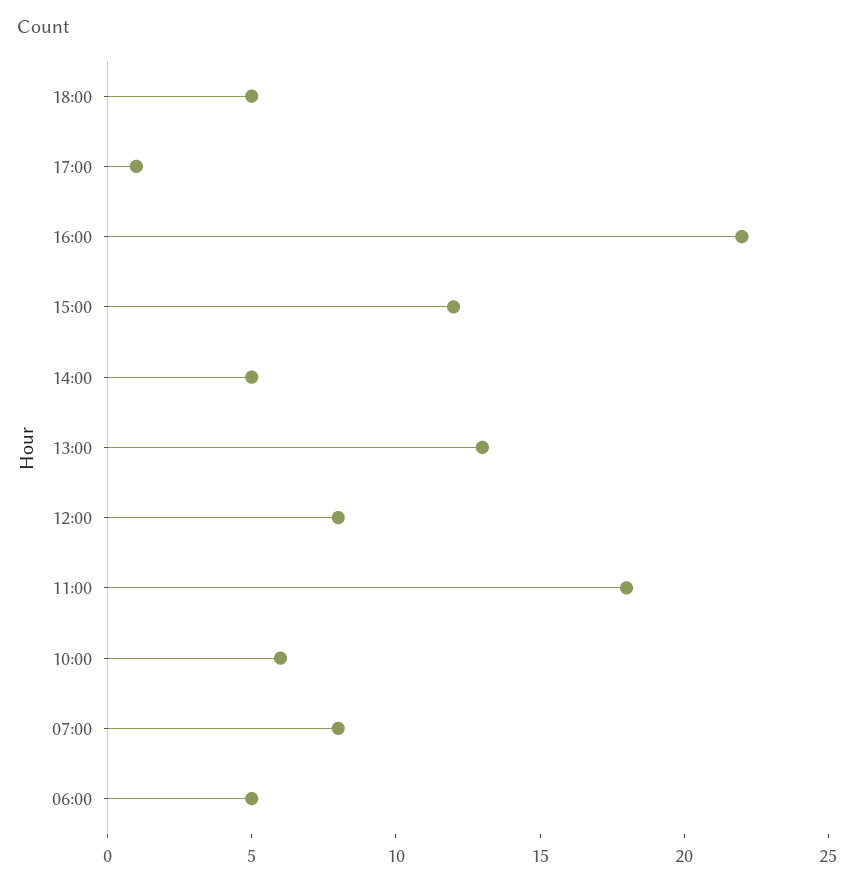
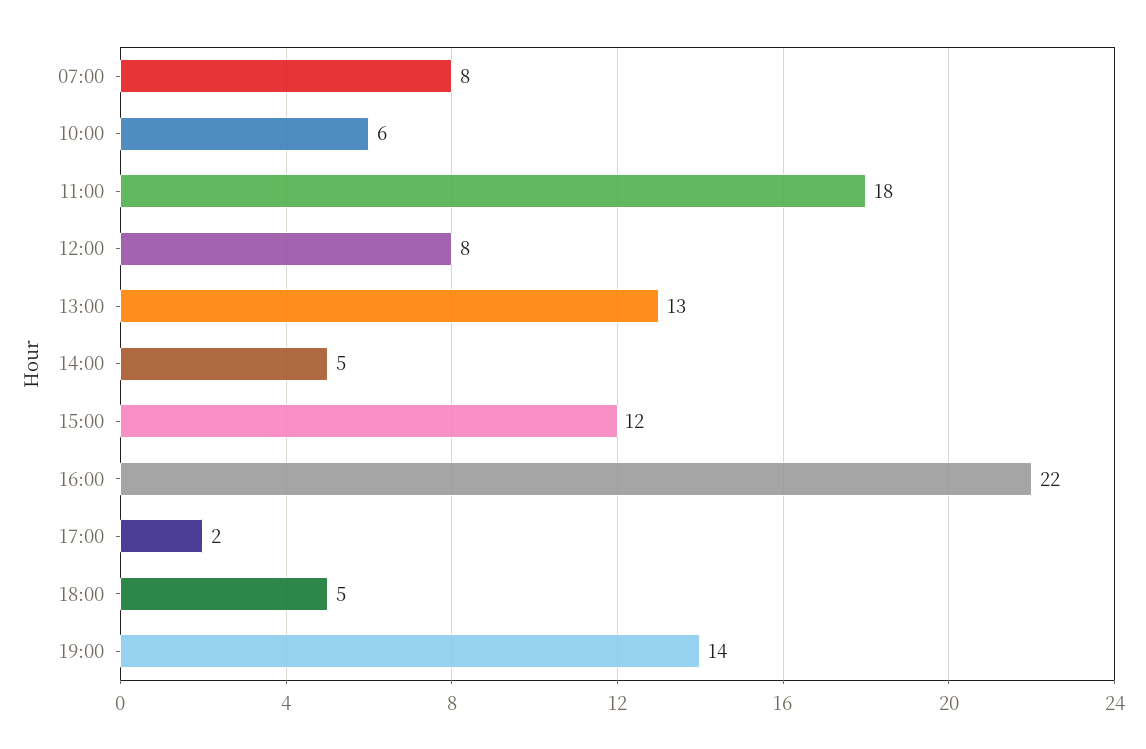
17:00: 1 -> 2
06:00: 5 -> none
19:00: none -> 14

